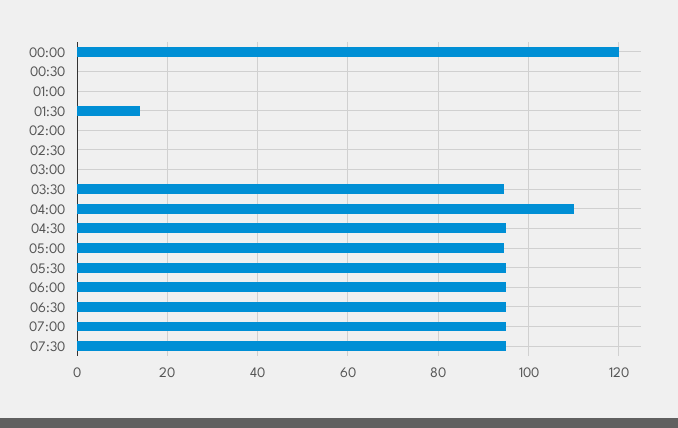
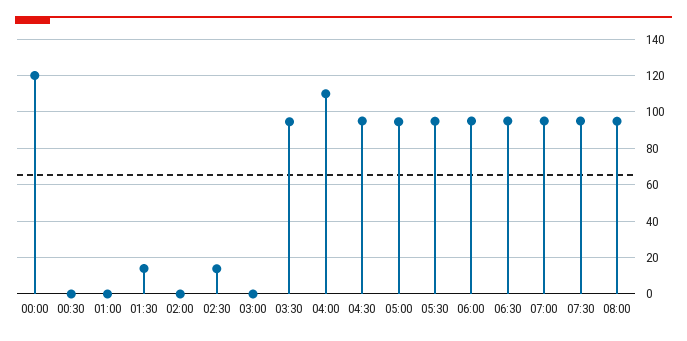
02:30: 0 -> 15
08:00: none -> 95

